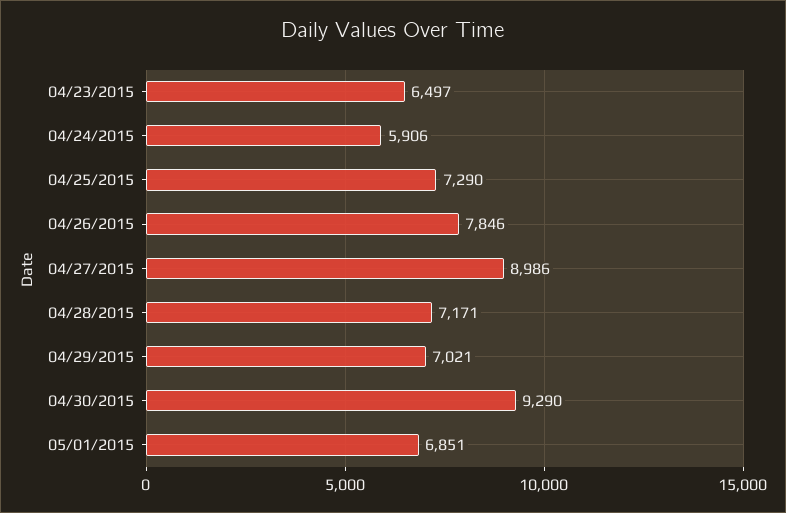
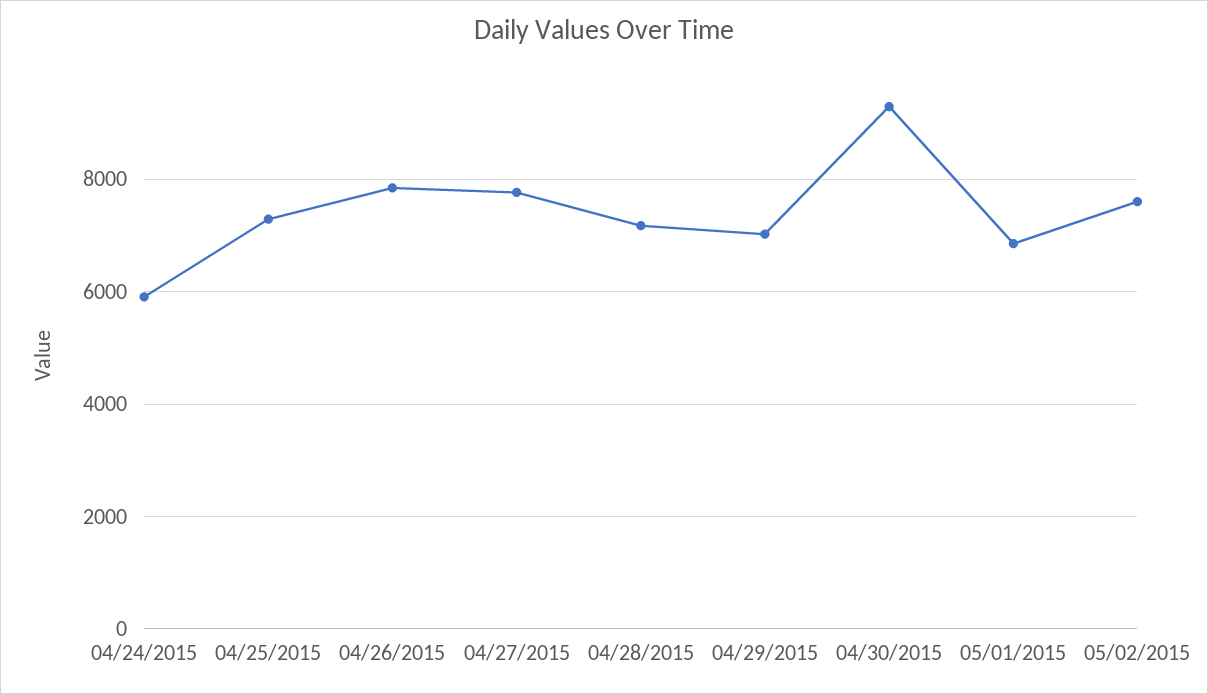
04/23/2015: 6497 -> none
04/27/2015: 8986 -> 7800
05/02/2015: none -> 7600

